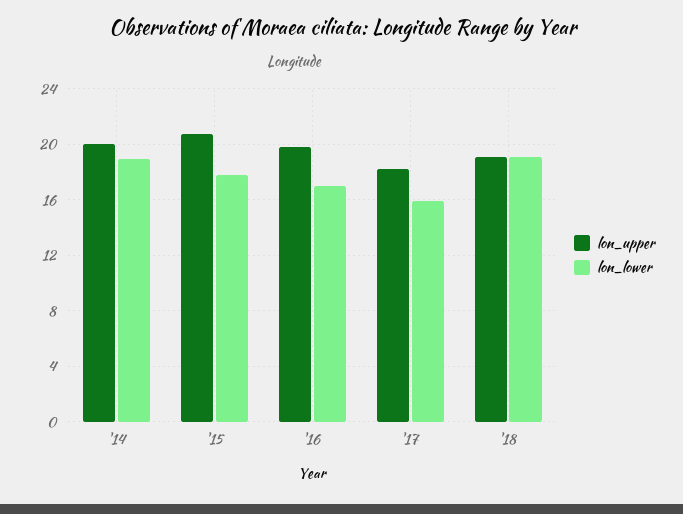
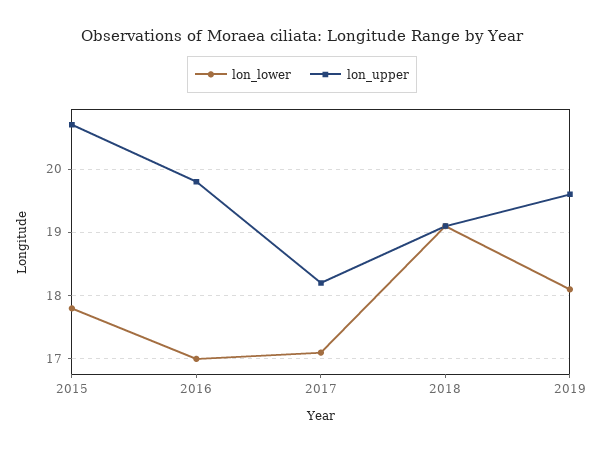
lon_upper, '14: 20 -> none
lon_lower, '14: 19 -> none
lon_lower, '17: 16 -> 17.1
lon_lower, 2019: none -> 18.1
lon_upper, 2019: none -> 19.6

